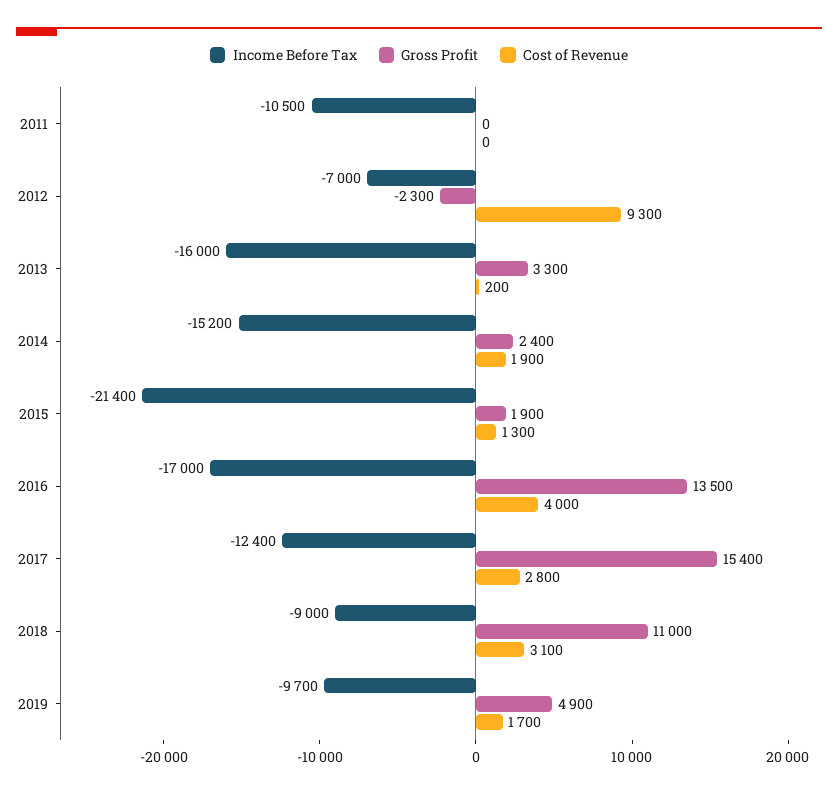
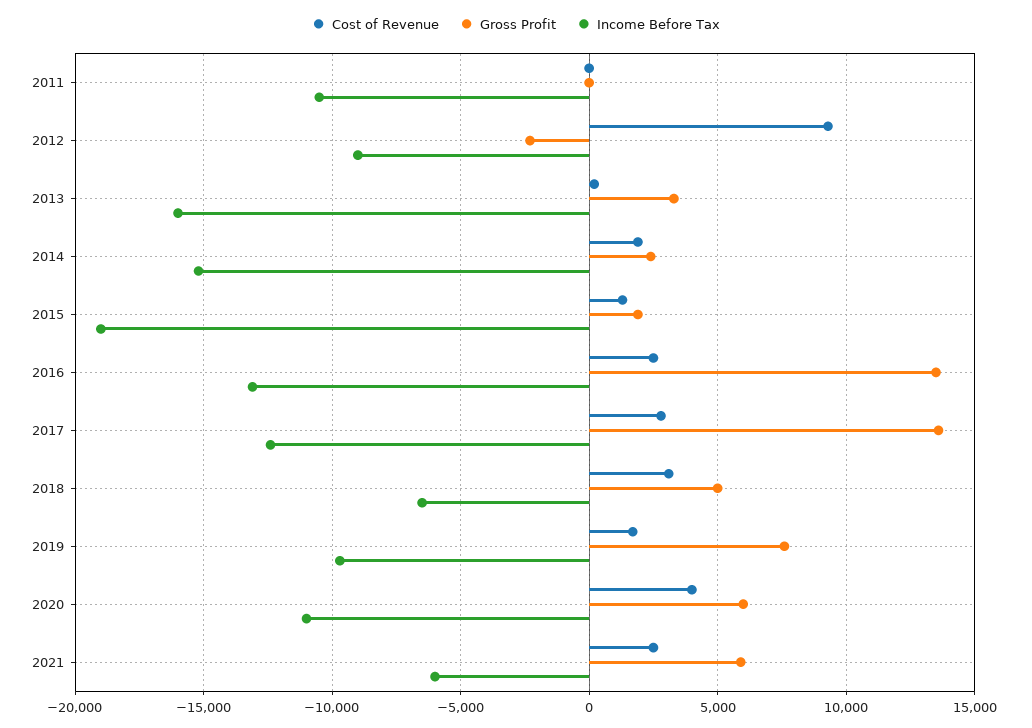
Income Before Tax, 2012: -7000 -> -9000
Income Before Tax, 2015: -21400 -> -19000
Income Before Tax, 2016: -17000 -> -13000
Cost of Revenue, 2016: 4000 -> 2500
Gross Profit, 2017: 15400 -> 13500
Income Before Tax, 2018: -9000 -> -6500
Gross Profit, 2018: 11000 -> 5000
Gross Profit, 2019: 4900 -> 7500
Cost of Revenue, 2020: none -> 4000
Gross Profit, 2020: none -> 6000
Income Before Tax, 2020: none -> -11000
Cost of Revenue, 2021: none -> 2500
Gross Profit, 2021: none -> 6000
Income Before Tax, 2021: none -> -6000

